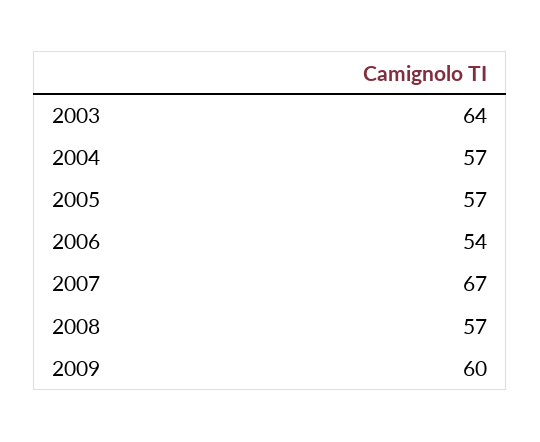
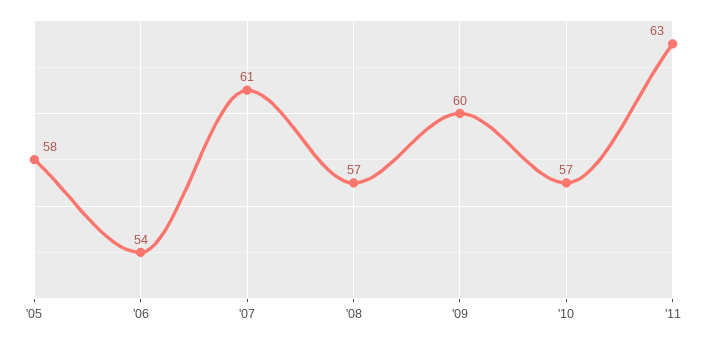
2003: 64 -> none
2004: 57 -> none
2005: 57 -> 58
2007: 67 -> 61
'10: none -> 57
'11: none -> 63

